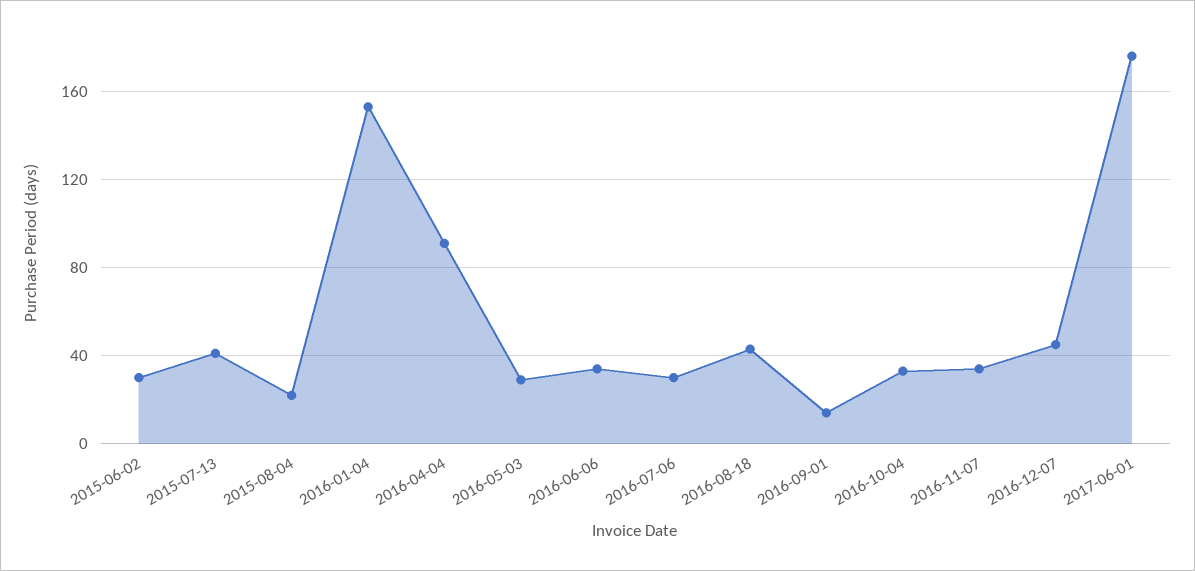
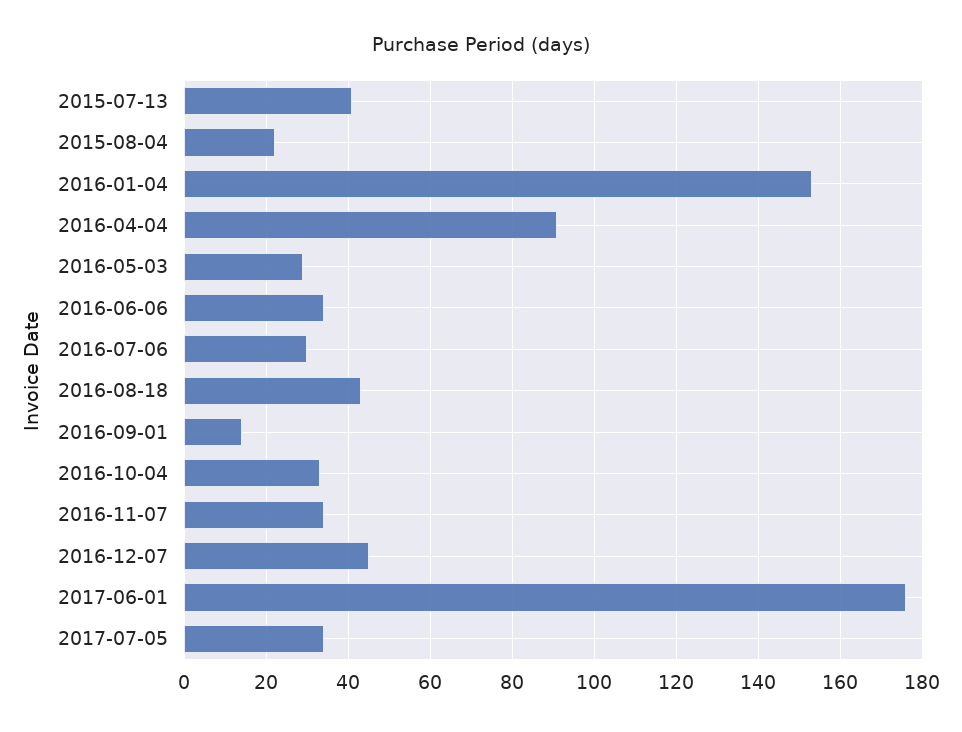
2015-06-02: 30 -> none
2017-07-05: none -> 35

